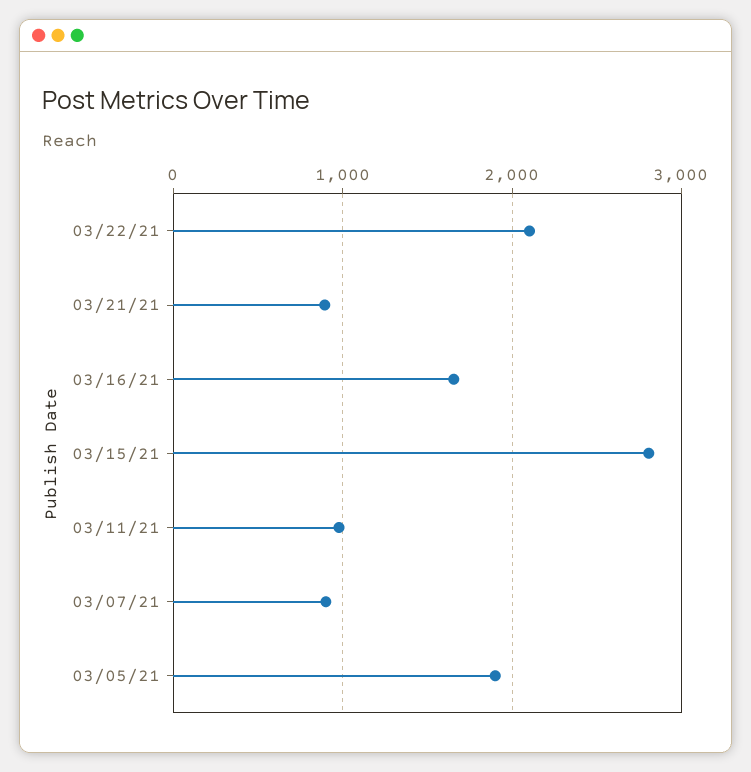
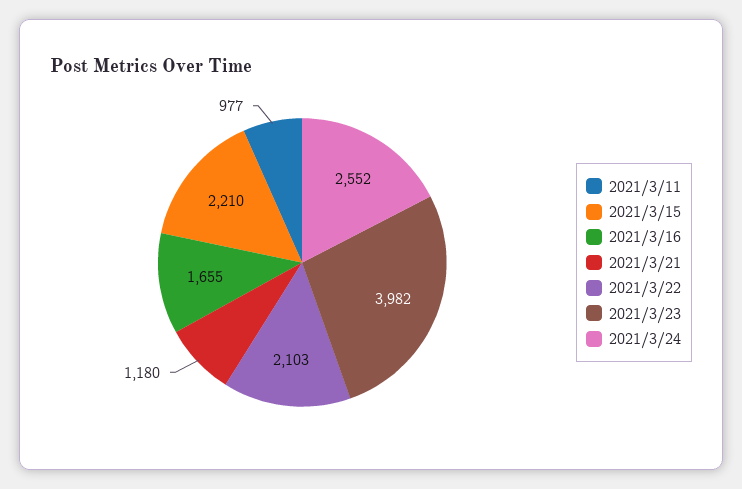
03/21/21: 900 -> 1180
03/15/21: 2800 -> 2210
03/07/21: 900 -> none
03/05/21: 1900 -> none
2021/3/23: none -> 3982
2021/3/24: none -> 2552

